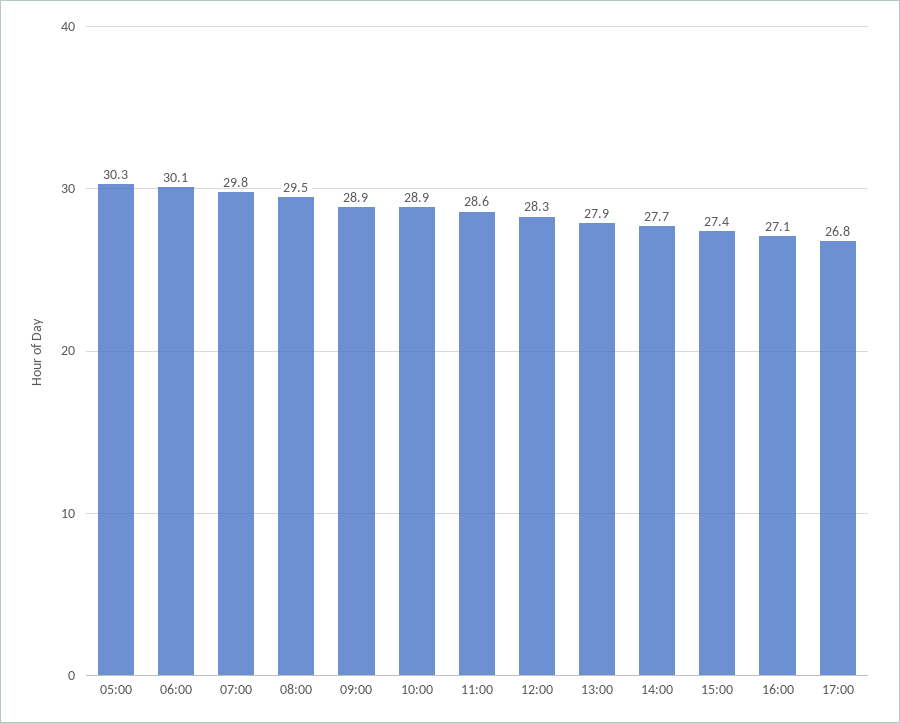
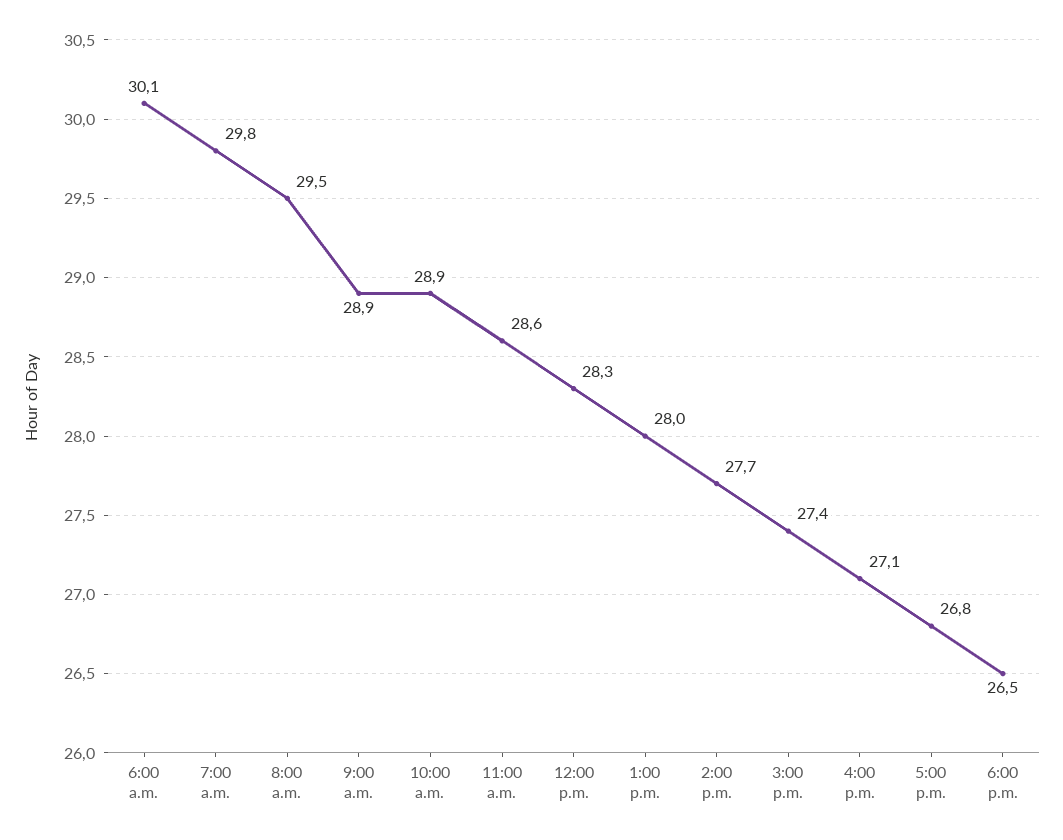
05:00: 30.3 -> none
13:00: 27.9 -> 28
6:00 p.m.: none -> 26.5

